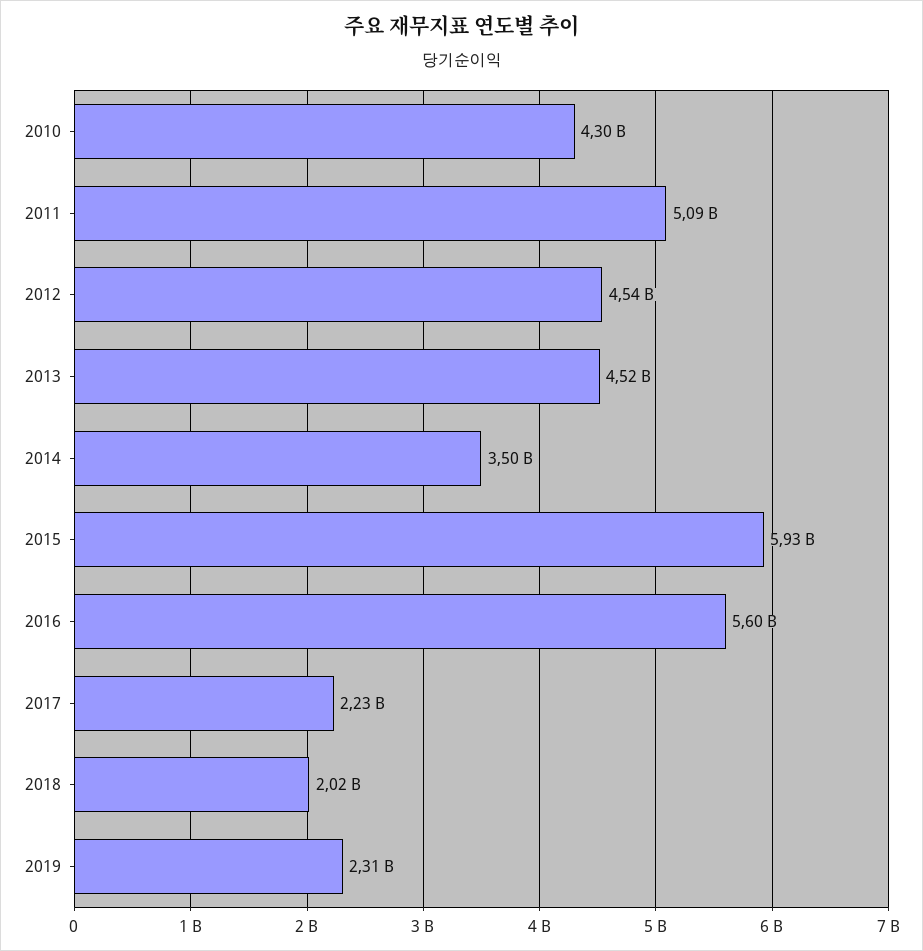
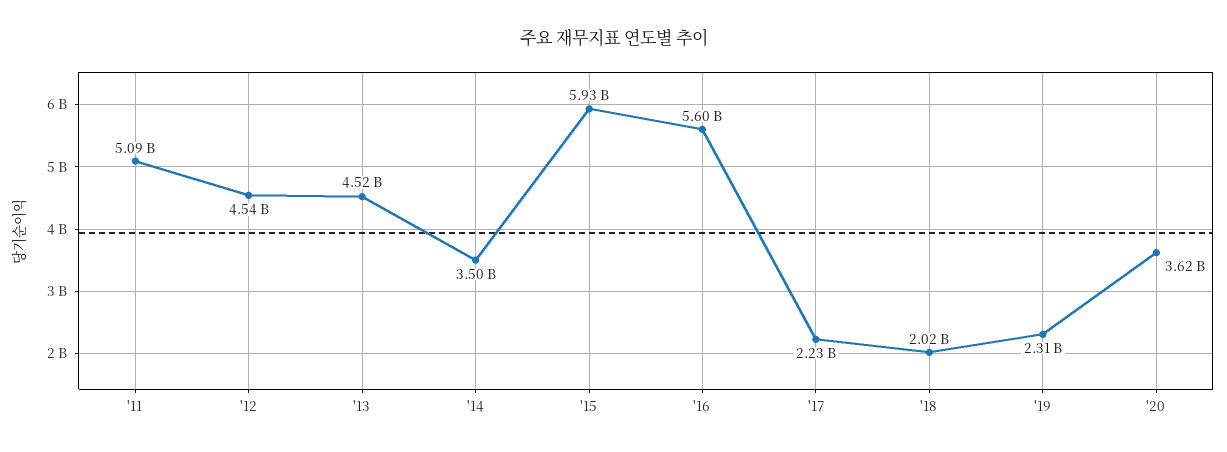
2010: 4300000000 -> none
'20: none -> 3620000000

